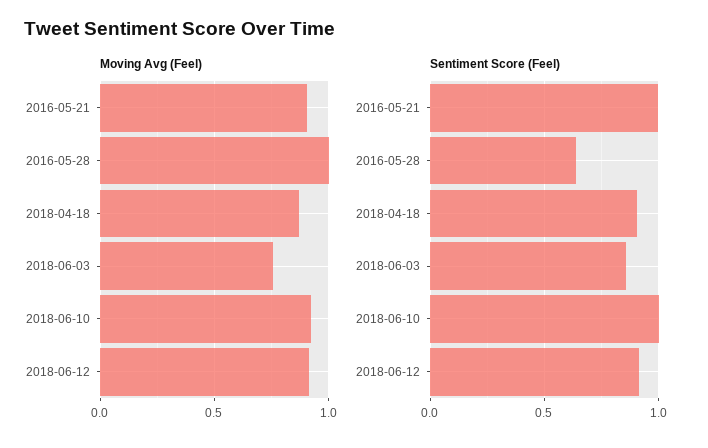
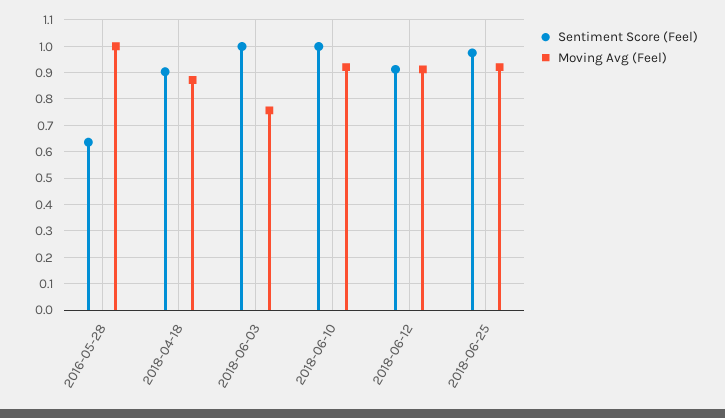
Moving Avg (Feel), 2016-05-21: 0.9 -> none
Sentiment Score (Feel), 2016-05-21: 1 -> none
Sentiment Score (Feel), 2018-06-03: 0.85 -> 1
Sentiment Score (Feel), 2018-06-25: none -> 0.975
Moving Avg (Feel), 2018-06-25: none -> 0.925

